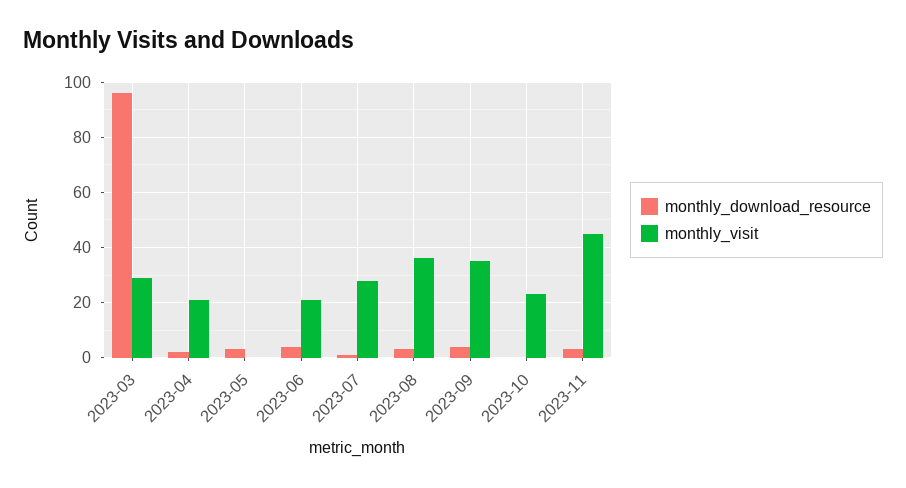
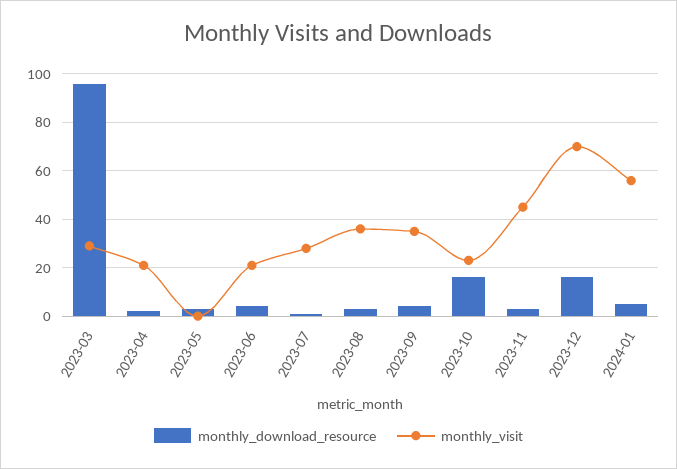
monthly_download_resource, 2023-10: 0 -> 15
monthly_download_resource, 2023-12: none -> 15
monthly_visit, 2023-12: none -> 70
monthly_download_resource, 2024-01: none -> 5
monthly_visit, 2024-01: none -> 55

